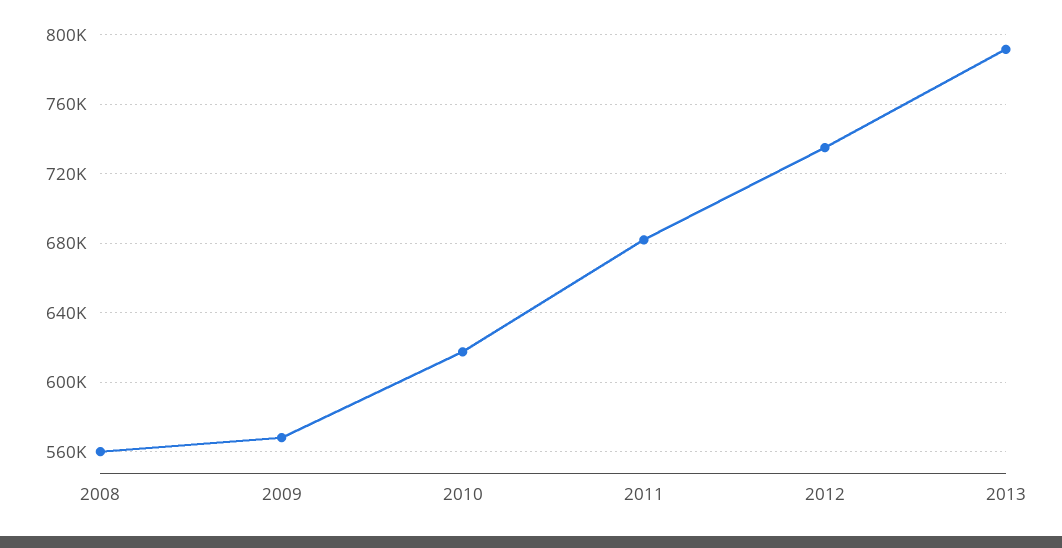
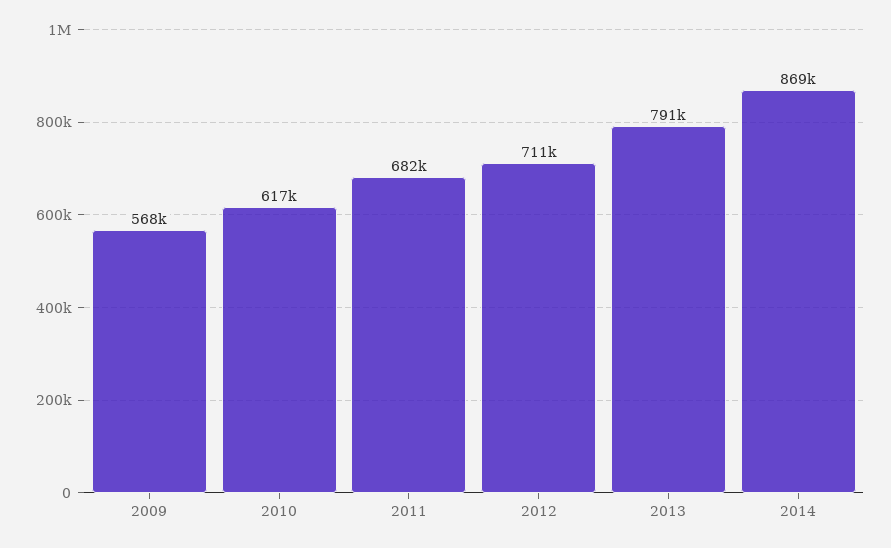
2008: 560000 -> none
2012: 735000 -> 711000
2014: none -> 869000

